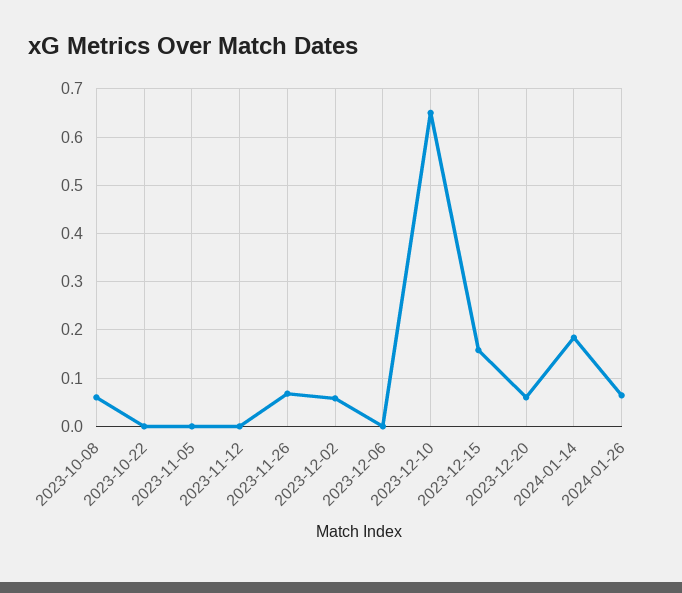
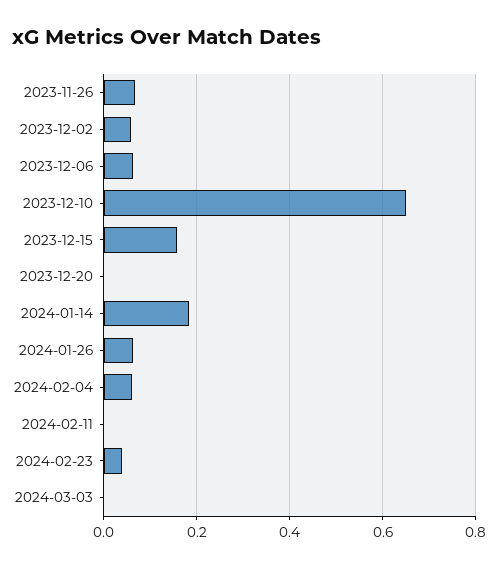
2023-10-08: 0.06 -> none
2023-10-22: 0 -> none
2023-11-05: 0 -> none
2023-11-12: 0 -> none
2023-12-06: 0 -> 0.06
2023-12-20: 0.06 -> 0
2024-02-04: none -> 0.06
2024-02-11: none -> 0
2024-02-23: none -> 0.04
2024-03-03: none -> 0

